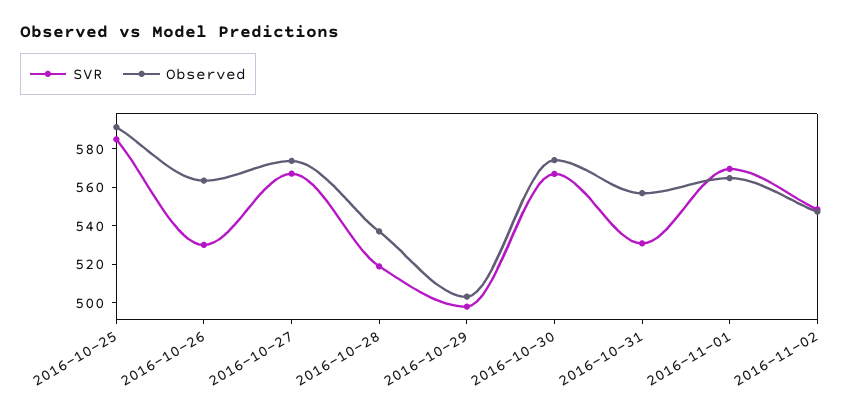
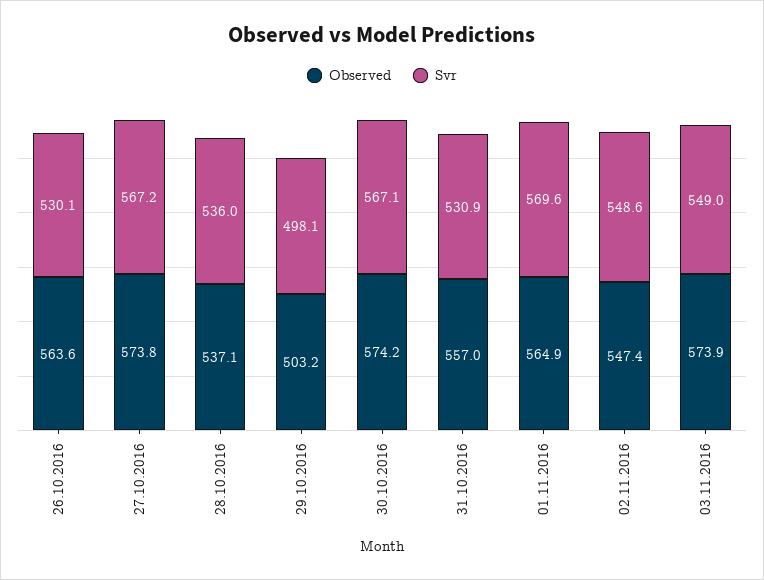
SVR, 2016-10-25: 585 -> none
Observed, 2016-10-25: 590 -> none
SVR, 2016-10-28: 520 -> 536
Observed, 03.11.2016: none -> 573.9
SVR, 03.11.2016: none -> 549

